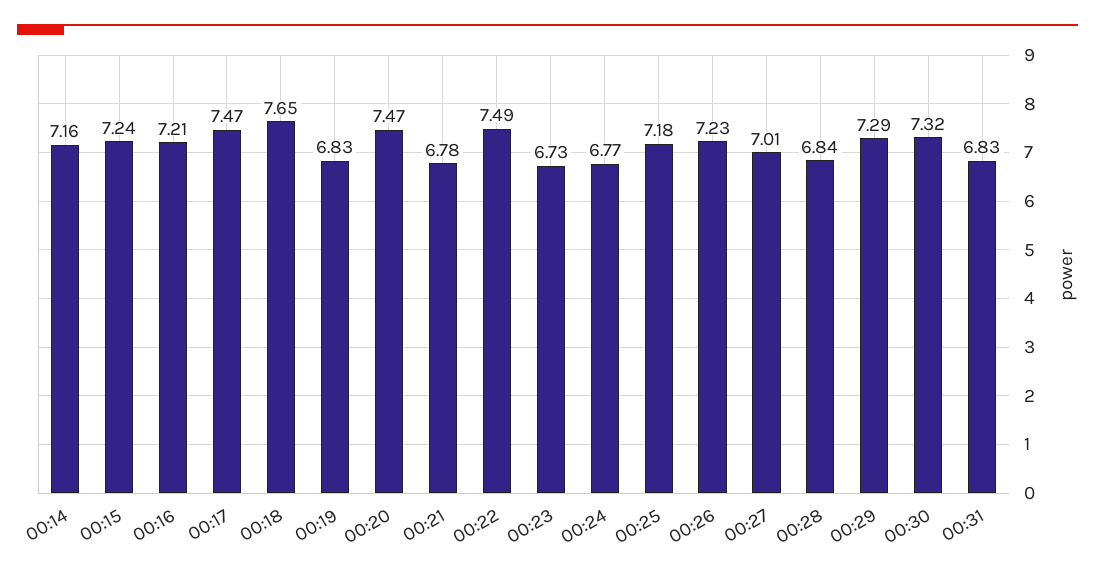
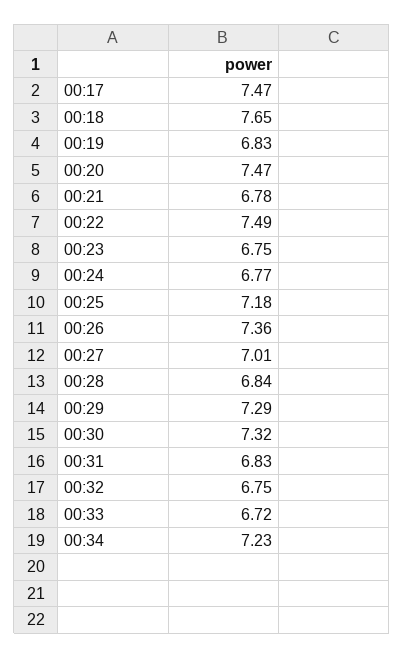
00:14: 7.16 -> none
00:15: 7.24 -> none
00:16: 7.21 -> none
00:23: 6.73 -> 6.75
00:26: 7.23 -> 7.36
00:32: none -> 6.75
00:33: none -> 6.72
00:34: none -> 7.23

